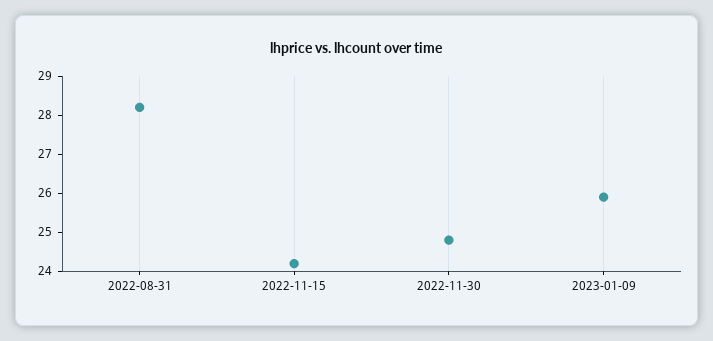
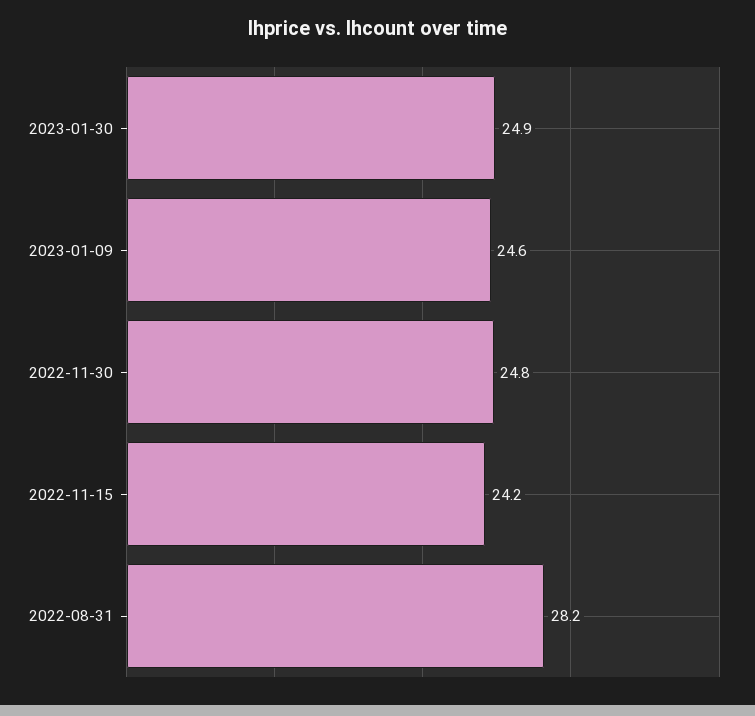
2023-01-09: 26 -> 24.6
2023-01-30: none -> 24.9

